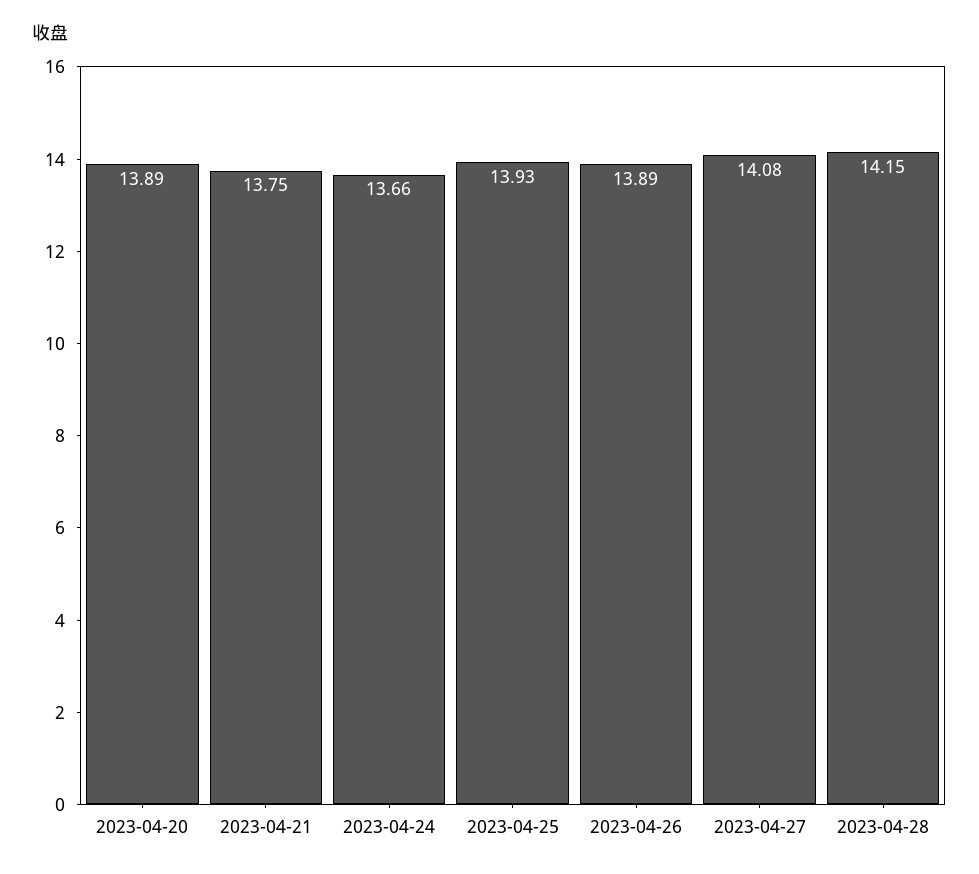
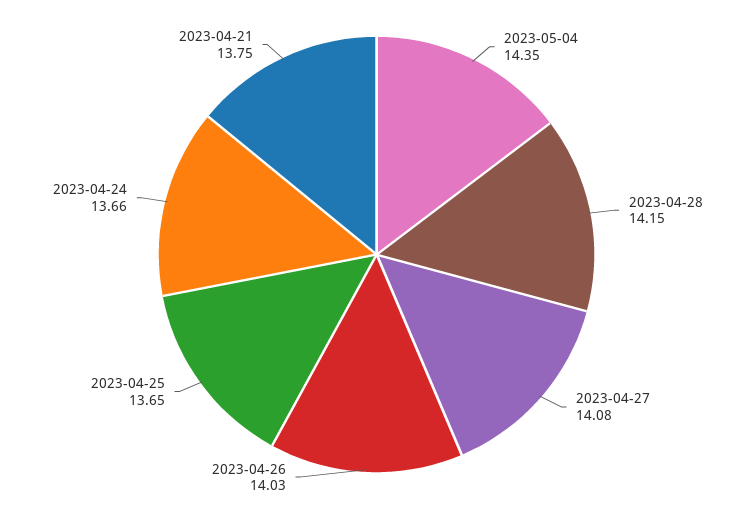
2023-04-20: 13.89 -> none
2023-04-25: 13.93 -> 13.65
2023-04-26: 13.89 -> 14.03
2023-05-04: none -> 14.35

